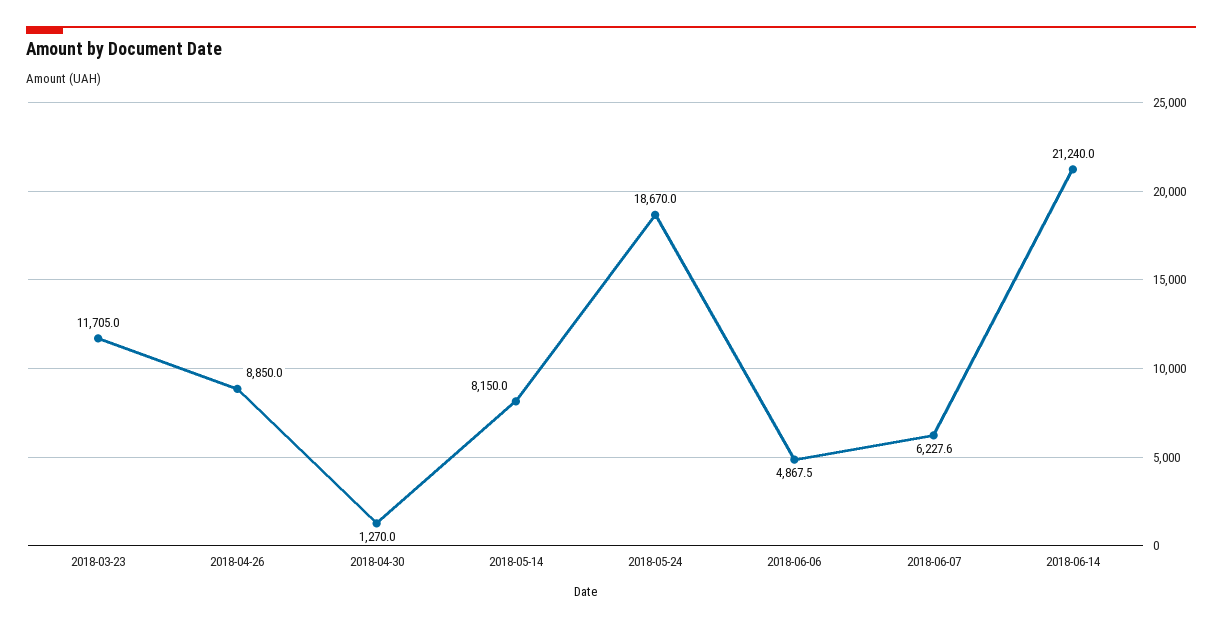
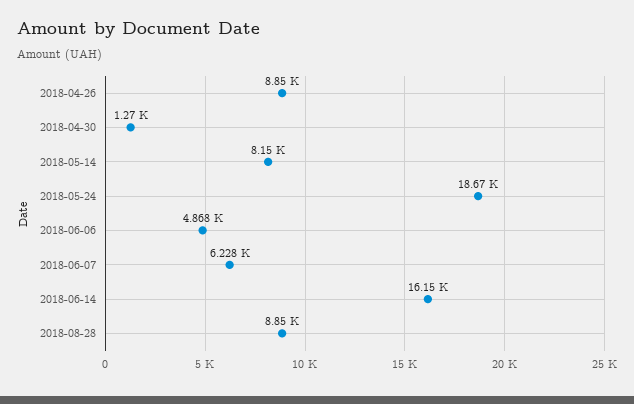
2018-03-23: 11705 -> none
2018-06-14: 21240 -> 16150
2018-08-28: none -> 8850

